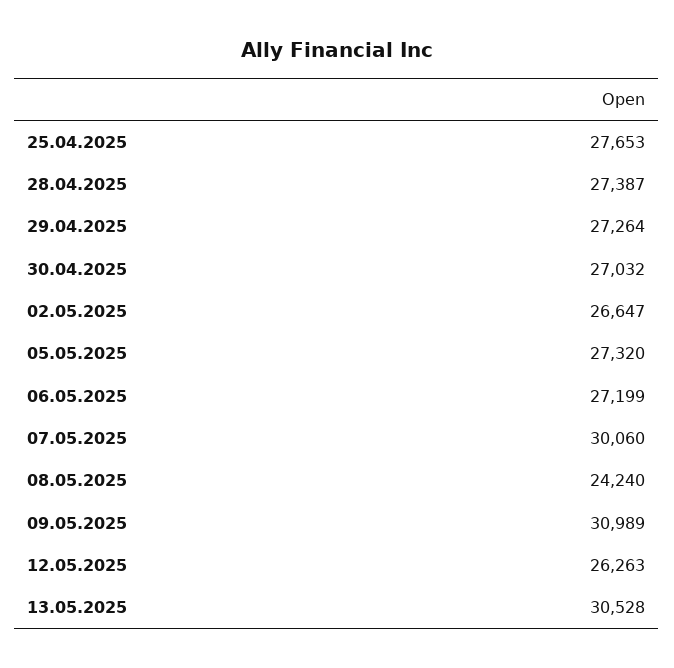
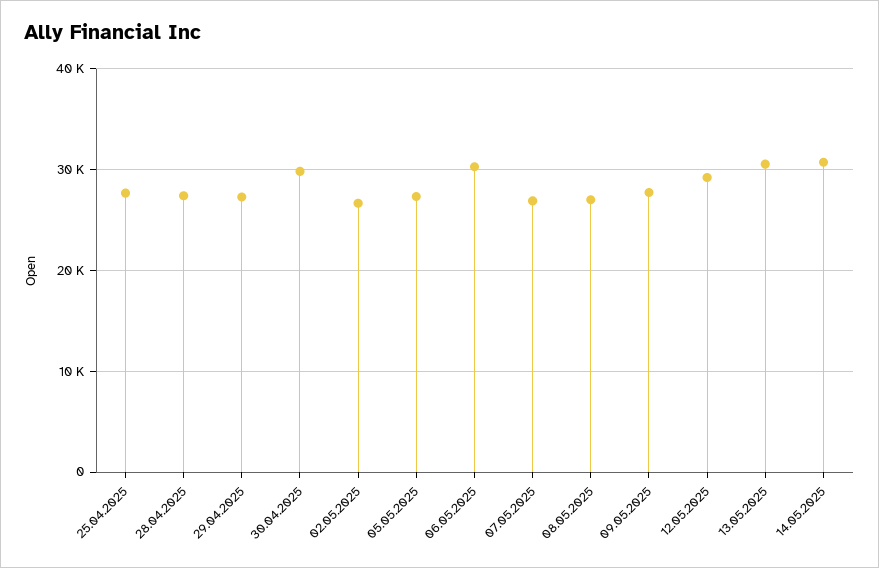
30.04.2025: 27032 -> 30000
06.05.2025: 27199 -> 30000
07.05.2025: 30060 -> 27000
08.05.2025: 24240 -> 27000
09.05.2025: 30989 -> 28000
12.05.2025: 26263 -> 29000
14.05.2025: none -> 31000

